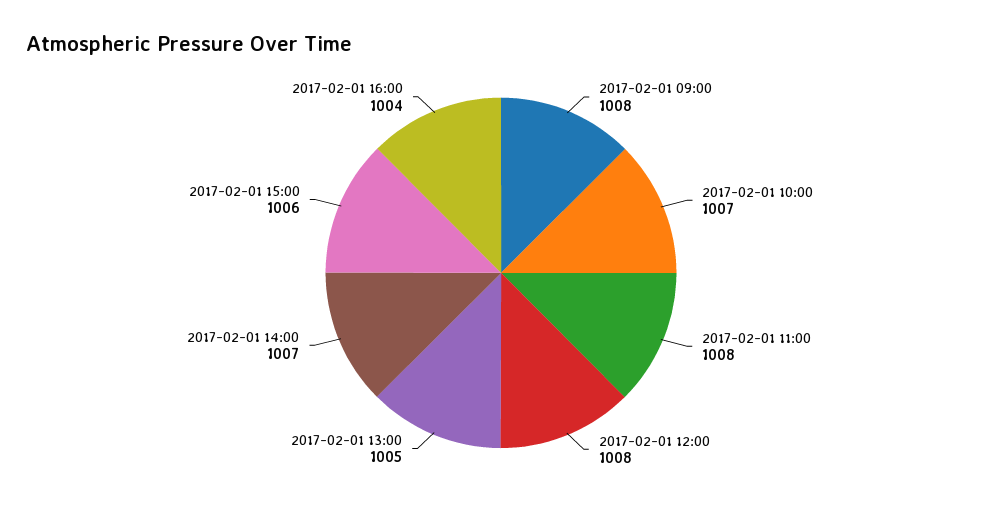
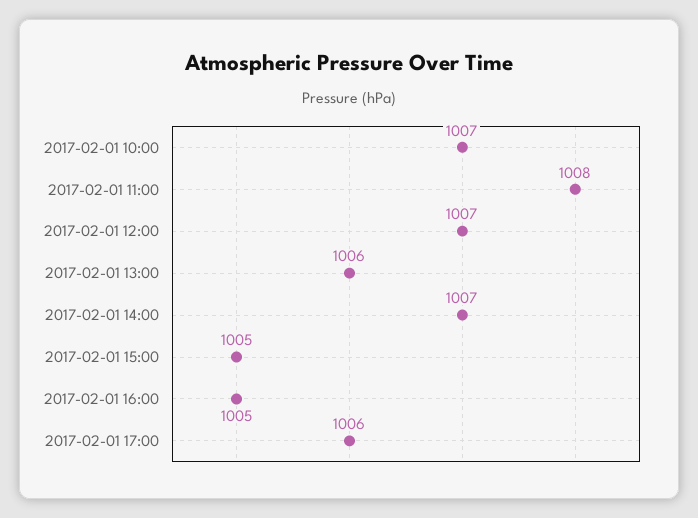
2017-02-01 09:00: 1008 -> none
2017-02-01 12:00: 1008 -> 1007
2017-02-01 13:00: 1005 -> 1006
2017-02-01 15:00: 1006 -> 1005
2017-02-01 16:00: 1004 -> 1005
2017-02-01 17:00: none -> 1006

